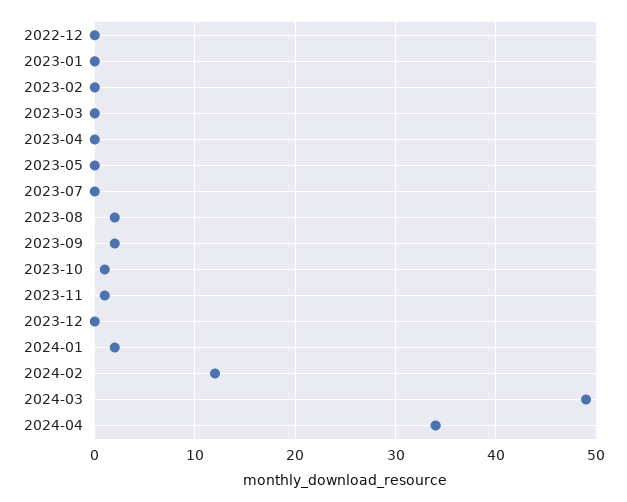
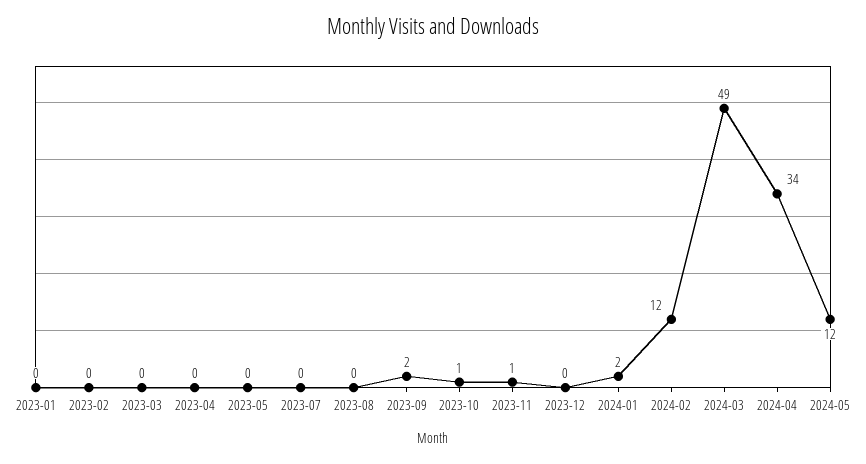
2022-12: 0 -> none
2023-08: 2 -> 0
2024-05: none -> 12

